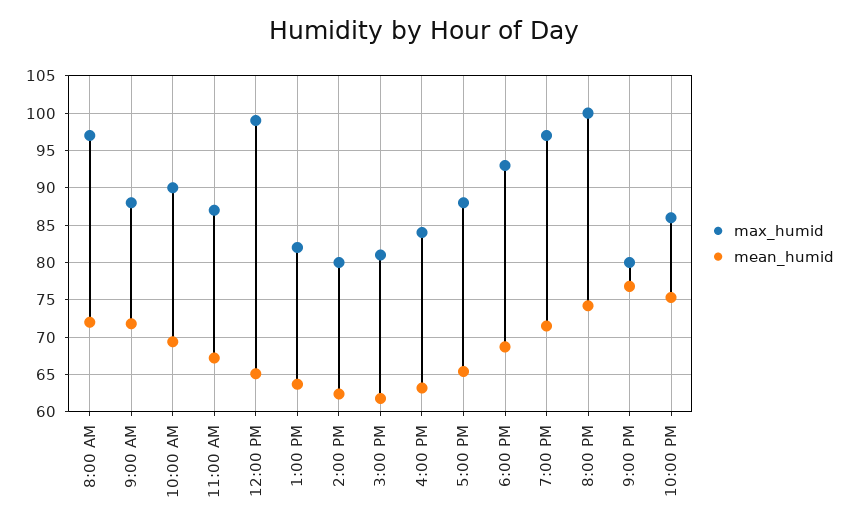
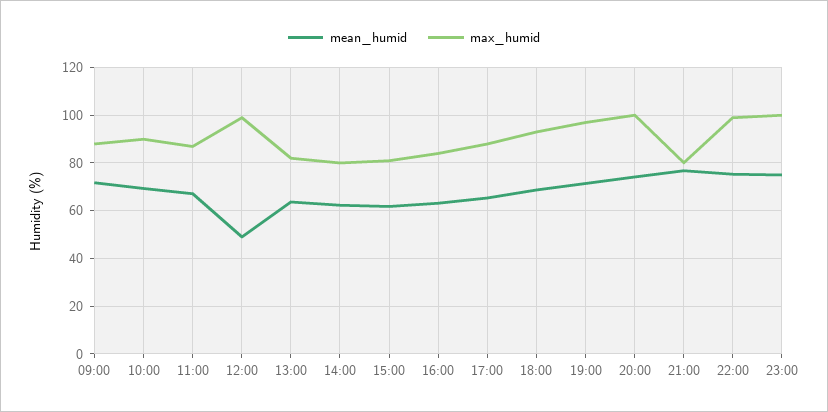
max_humid, 8:00 AM: 97 -> none
mean_humid, 8:00 AM: 72 -> none
mean_humid, 12:00 PM: 65 -> 50
max_humid, 10:00 PM: 86 -> 100
mean_humid, 23:00: none -> 75
max_humid, 23:00: none -> 100

